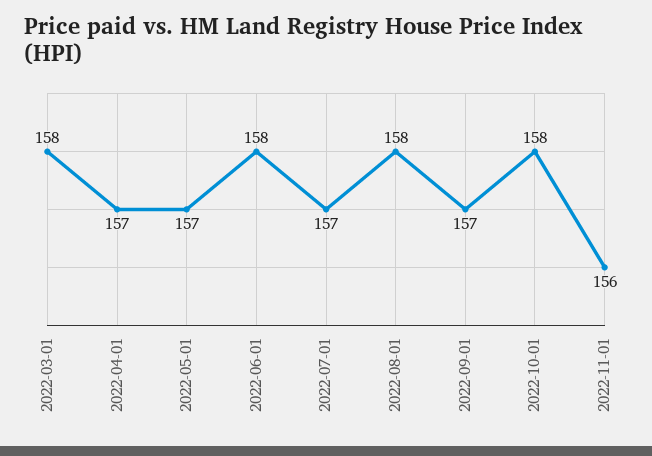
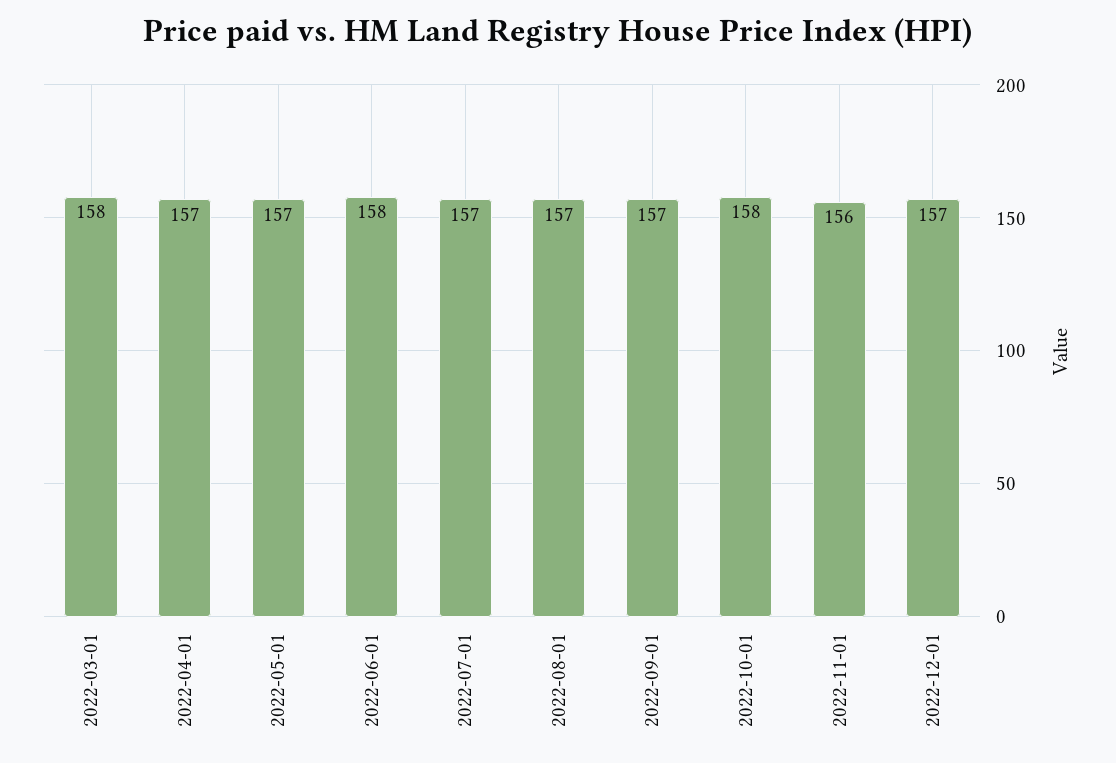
2022-08-01: 158 -> 157
2022-12-01: none -> 157

